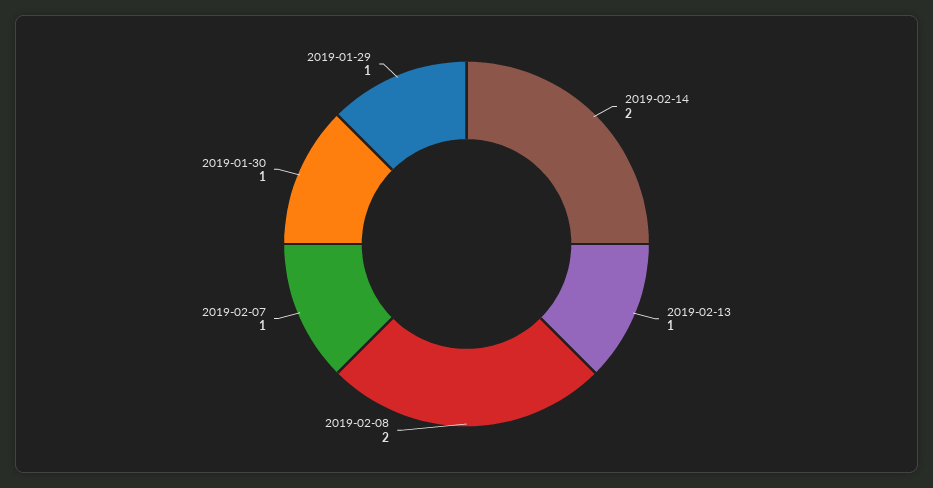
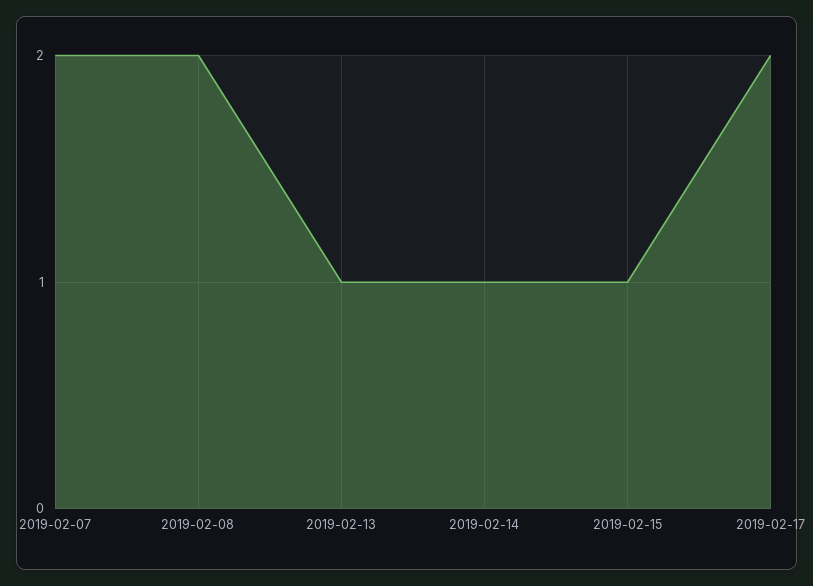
2019-02-14: 2 -> 1
2019-02-07: 1 -> 2
2019-01-30: 1 -> none
2019-01-29: 1 -> none
2019-02-15: none -> 1
2019-02-17: none -> 2

